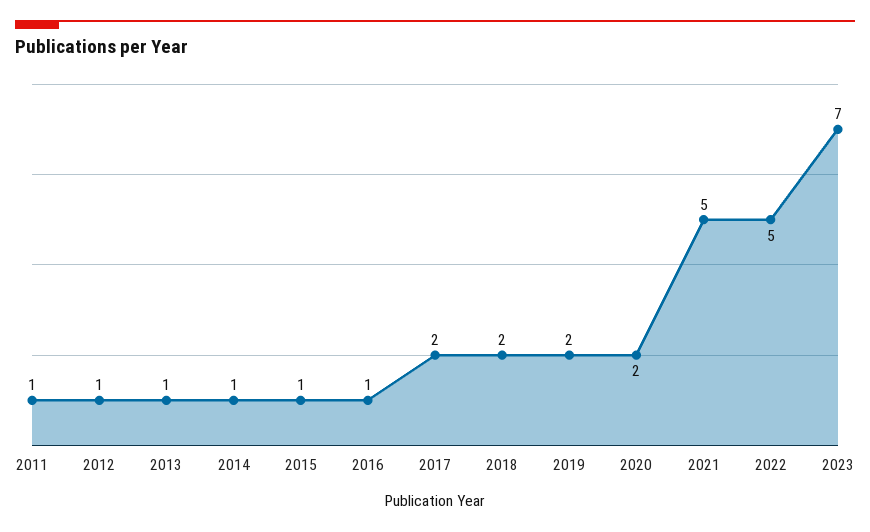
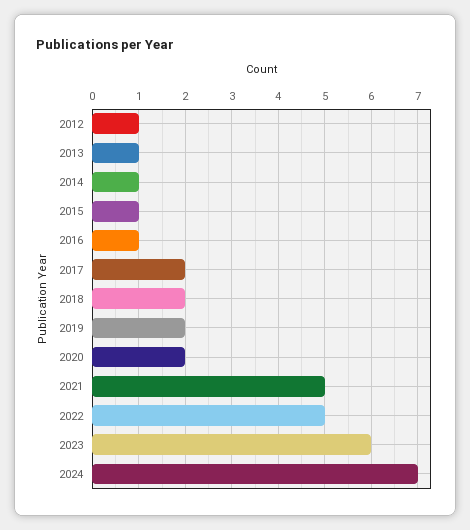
2011: 1 -> none
2023: 7 -> 6
2024: none -> 7

